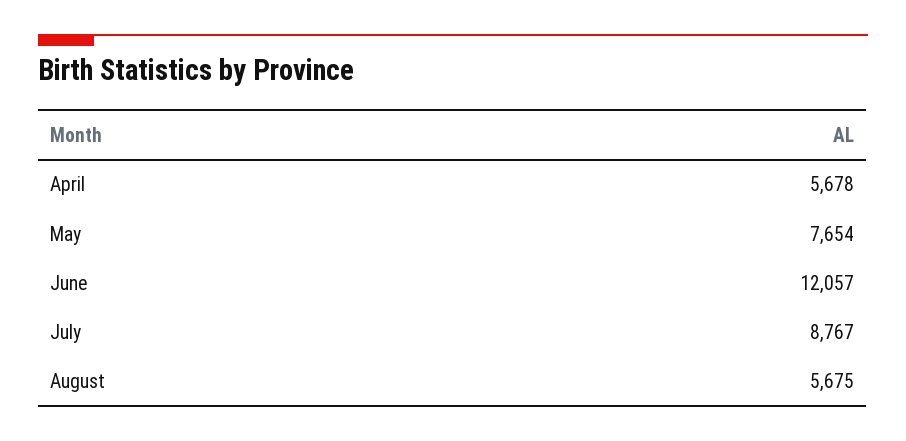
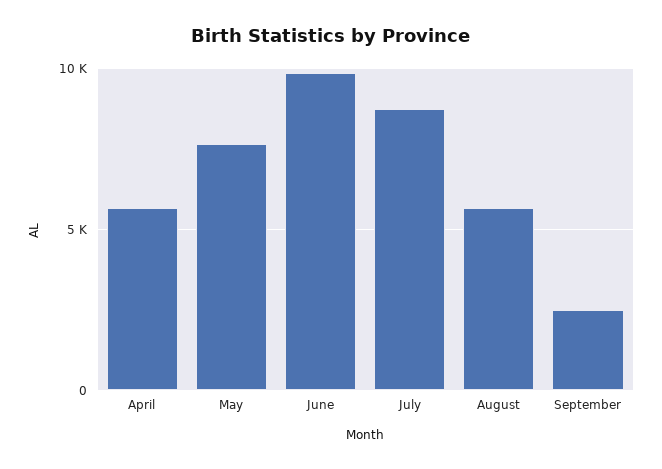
June: 12057 -> 10000
September: none -> 2500

